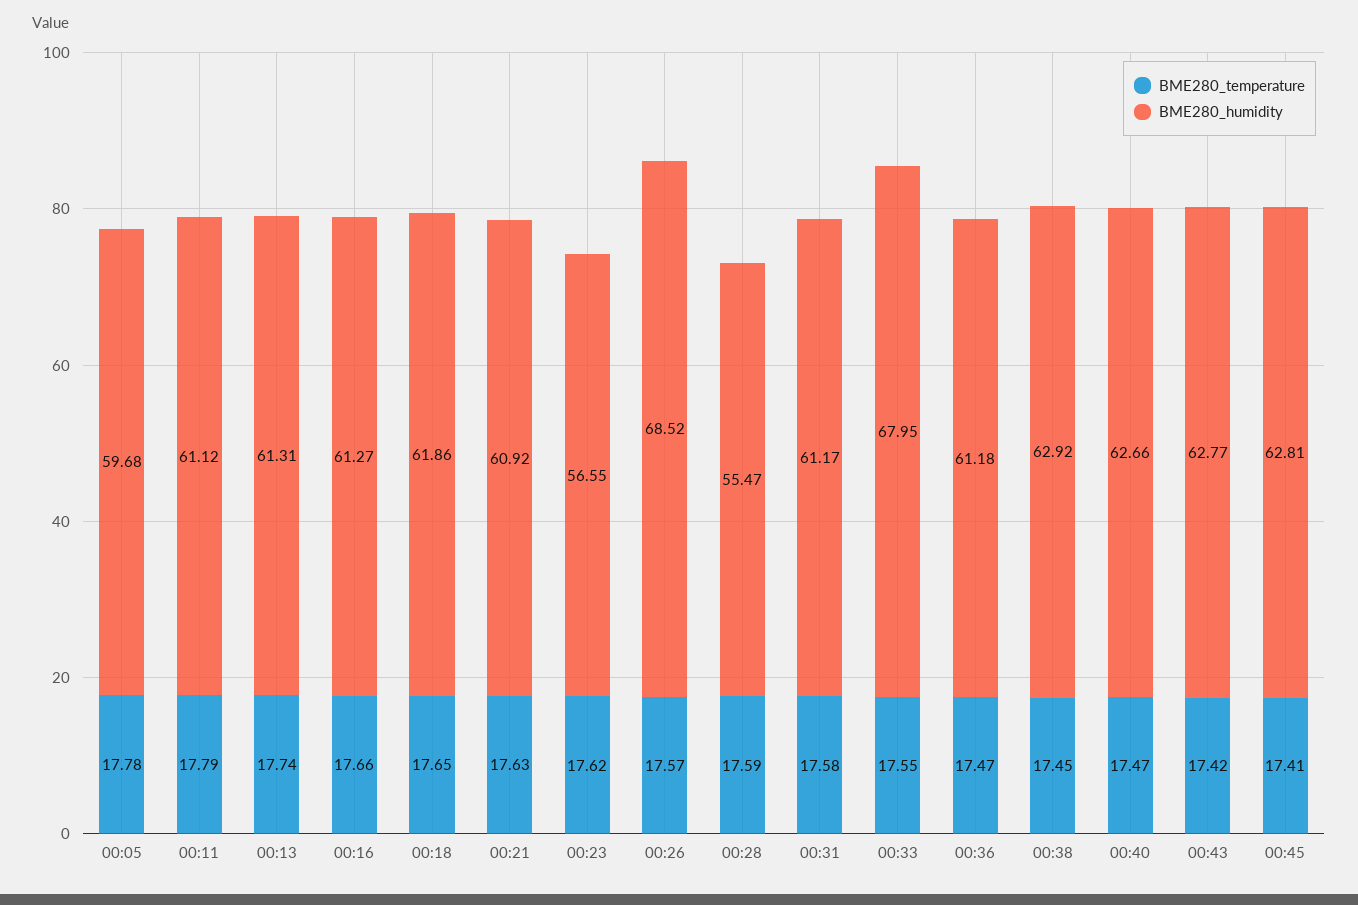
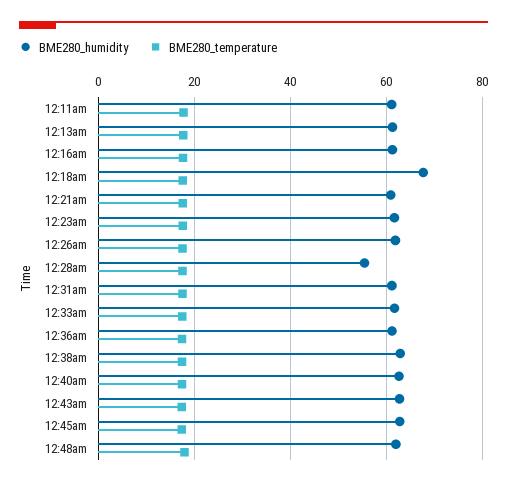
BME280_temperature, 00:05: 17.78 -> none
BME280_humidity, 00:05: 59.68 -> none
BME280_humidity, 00:18: 61.86 -> 68
BME280_humidity, 00:23: 56.55 -> 62
BME280_humidity, 00:26: 68.52 -> 62
BME280_humidity, 00:33: 67.95 -> 62
BME280_humidity, 12:48am: none -> 62
BME280_temperature, 12:48am: none -> 18

